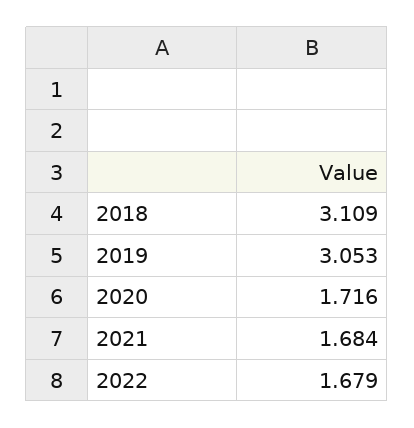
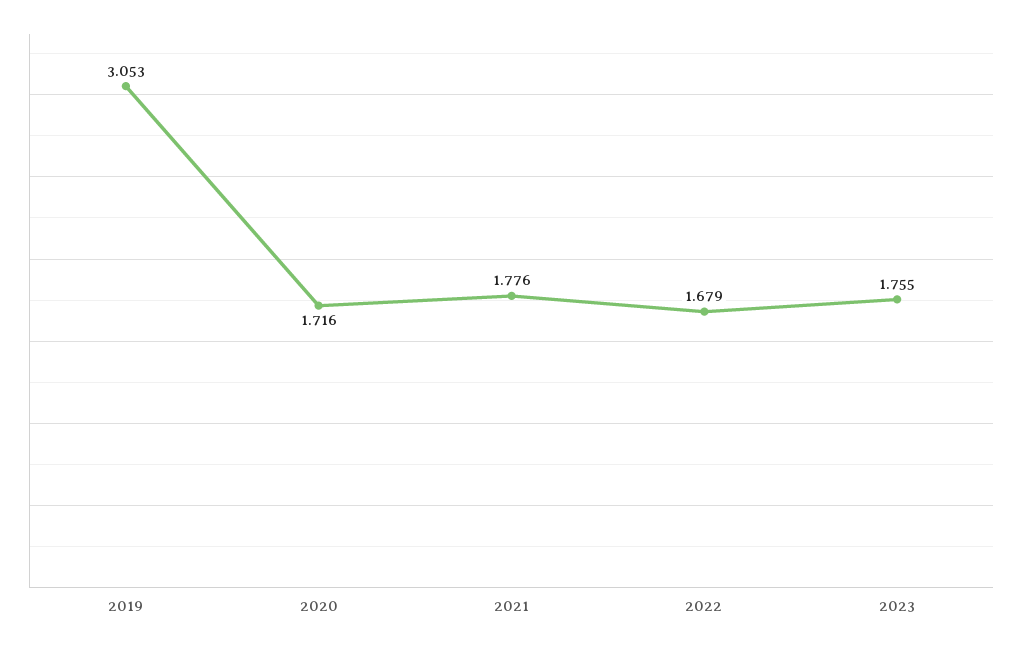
2018: 3.109 -> none
2021: 1.684 -> 1.776
2023: none -> 1.755

